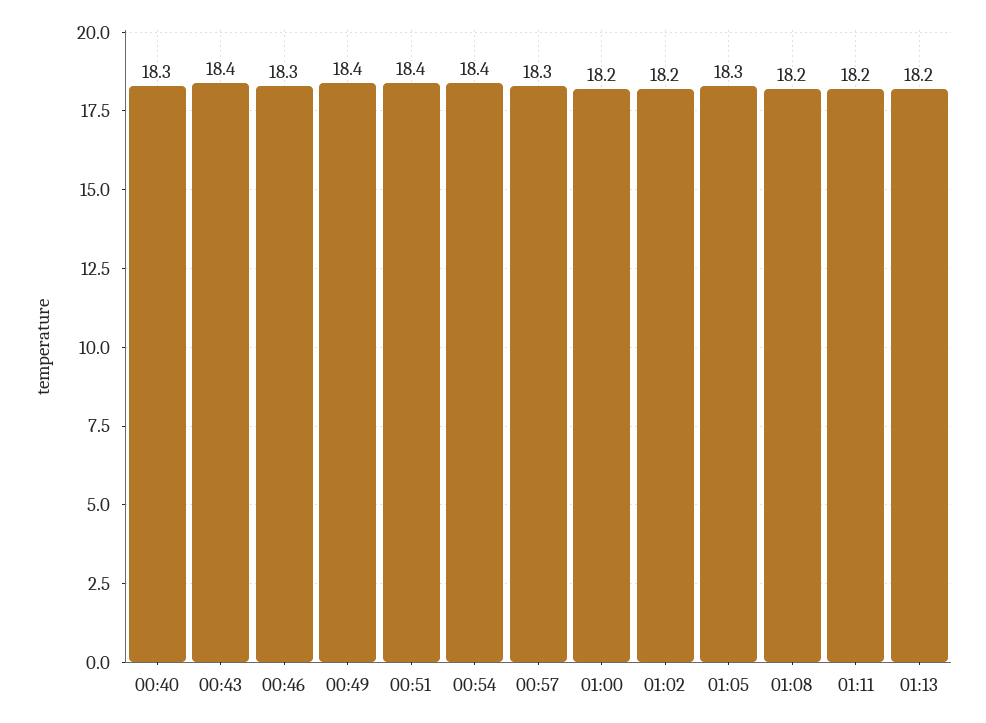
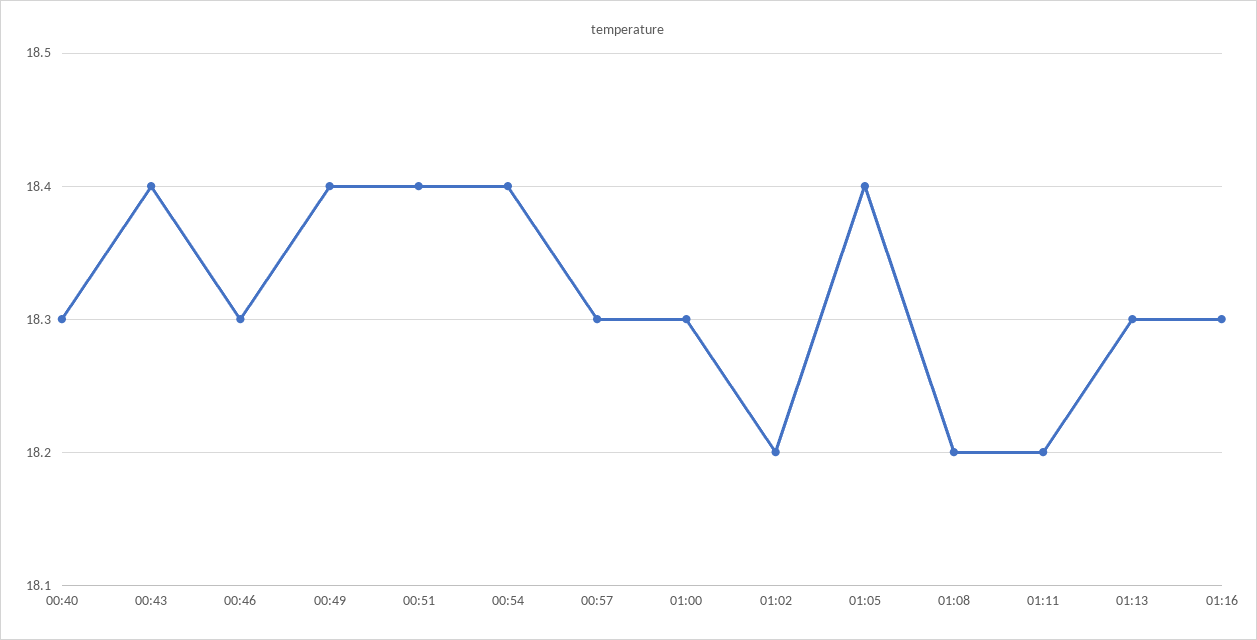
01:00: 18.2 -> 18.3
01:05: 18.3 -> 18.4
01:13: 18.2 -> 18.3
01:16: none -> 18.3

